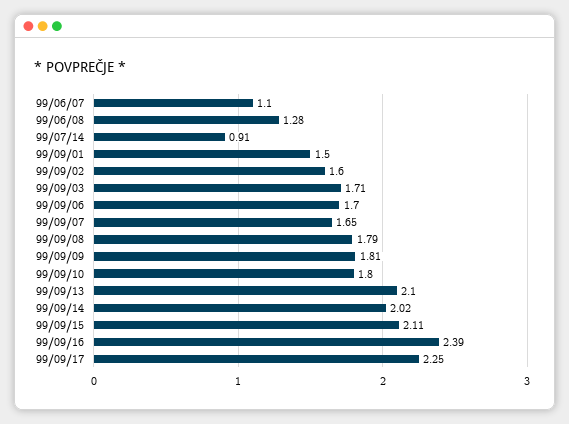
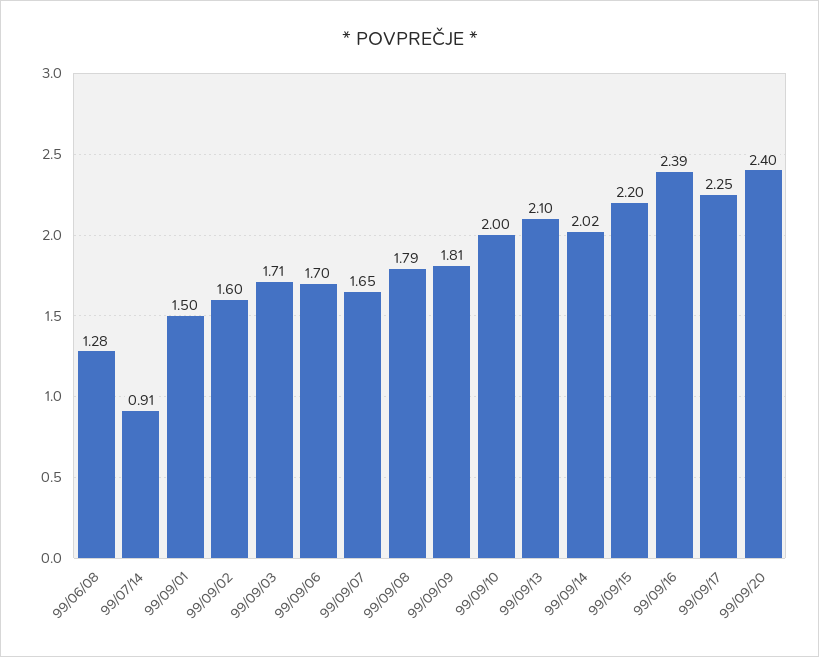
99/06/07: 1.1 -> none
99/09/10: 1.8 -> 2
99/09/15: 2.11 -> 2.2
99/09/20: none -> 2.4

